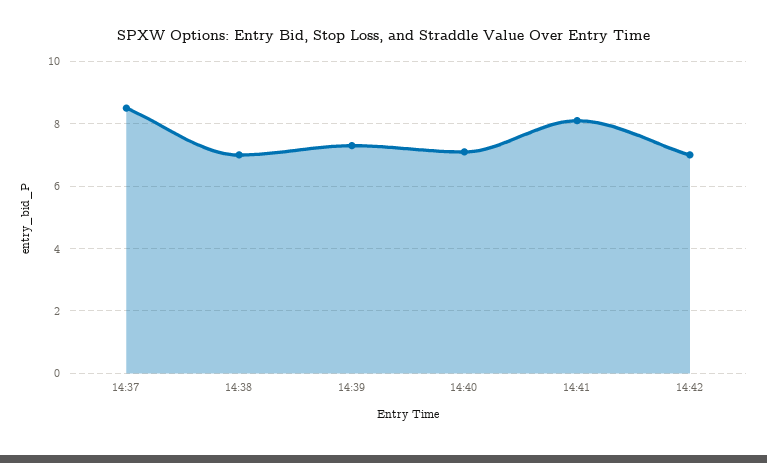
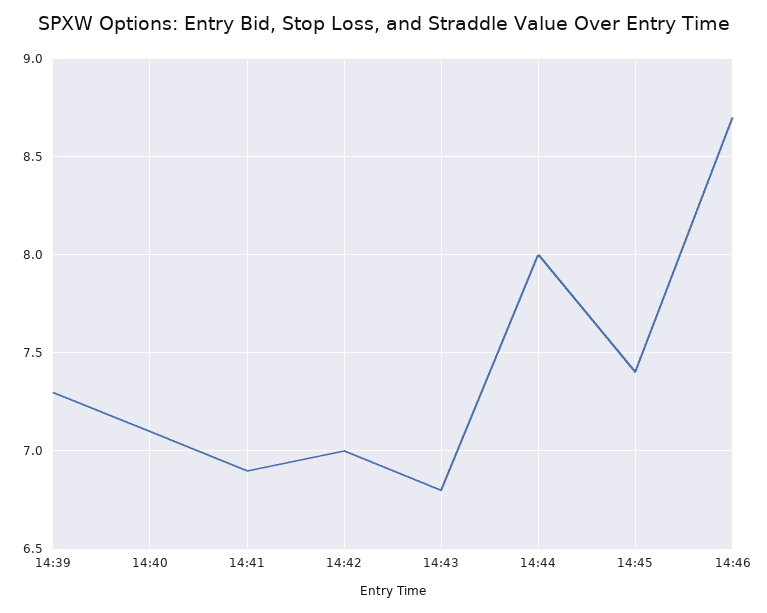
14:37: 8.5 -> none
14:38: 7 -> none
14:41: 8 -> 6.9
14:43: none -> 6.8
14:44: none -> 8
14:45: none -> 7.4
14:46: none -> 8.7

